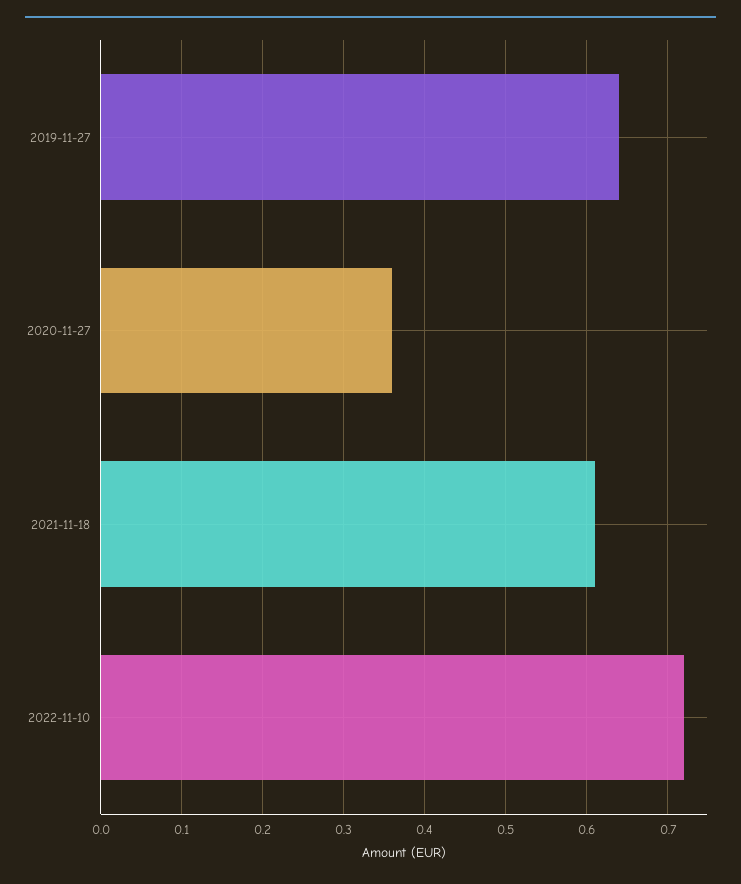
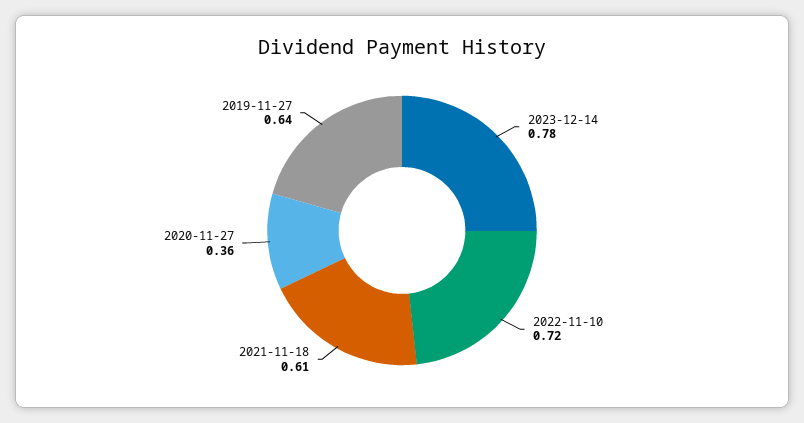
2023-12-14: none -> 0.78

